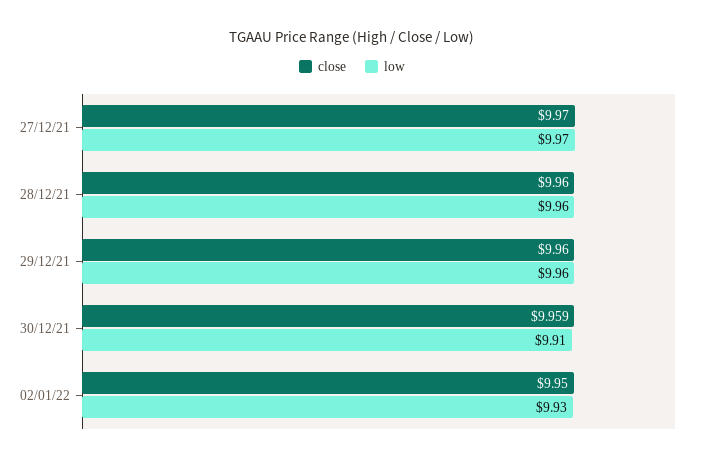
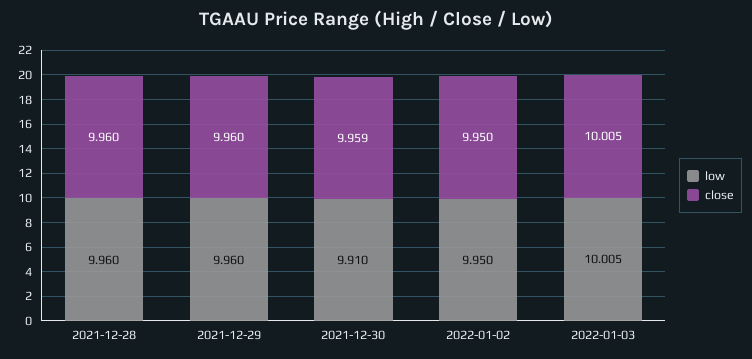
close, 27/12/21: 9.97 -> none
low, 27/12/21: 9.97 -> none
low, 02/01/22: 9.93 -> 9.95
low, 2022-01-03: none -> 10.005
close, 2022-01-03: none -> 10.005

